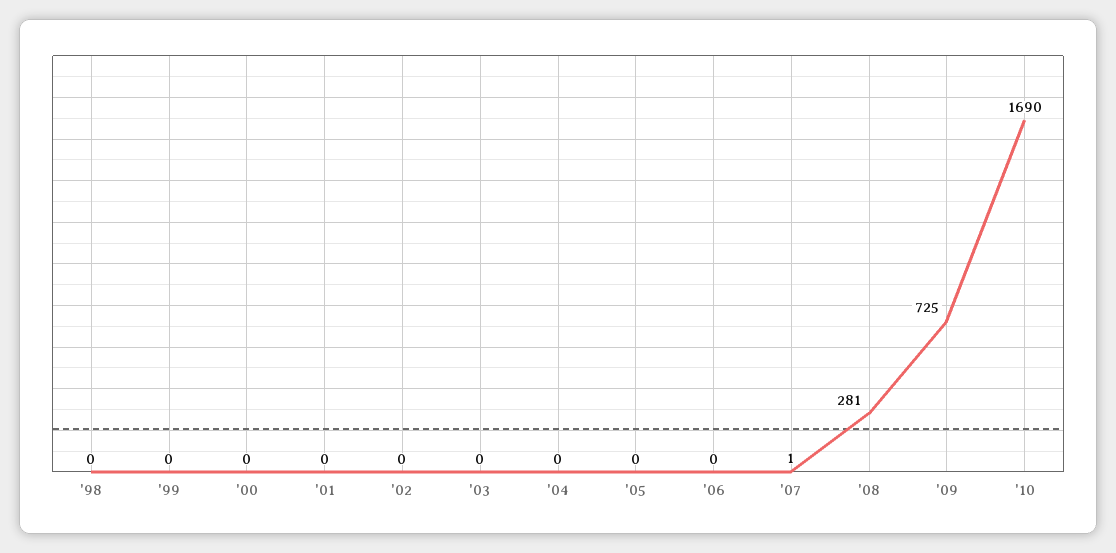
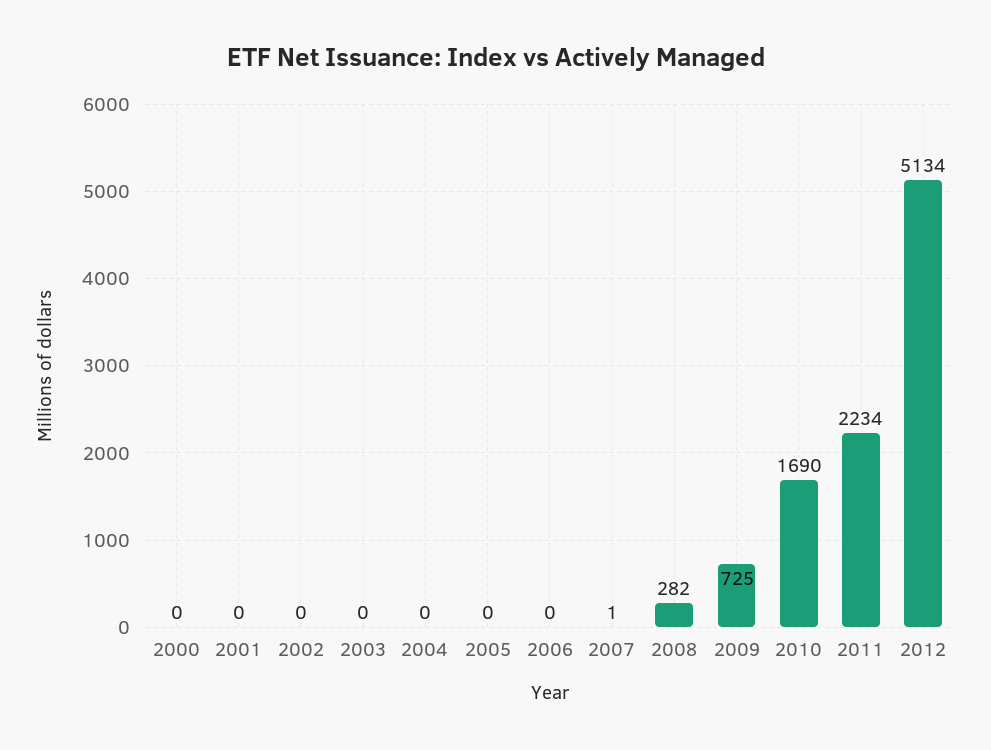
'98: 0 -> none
'99: 0 -> none
'08: 281 -> 282
2011: none -> 2234
2012: none -> 5134

